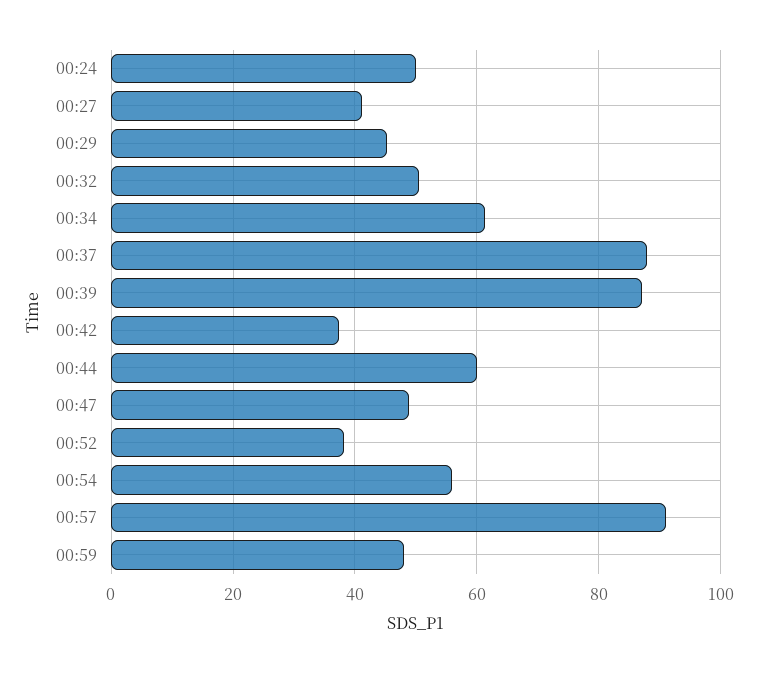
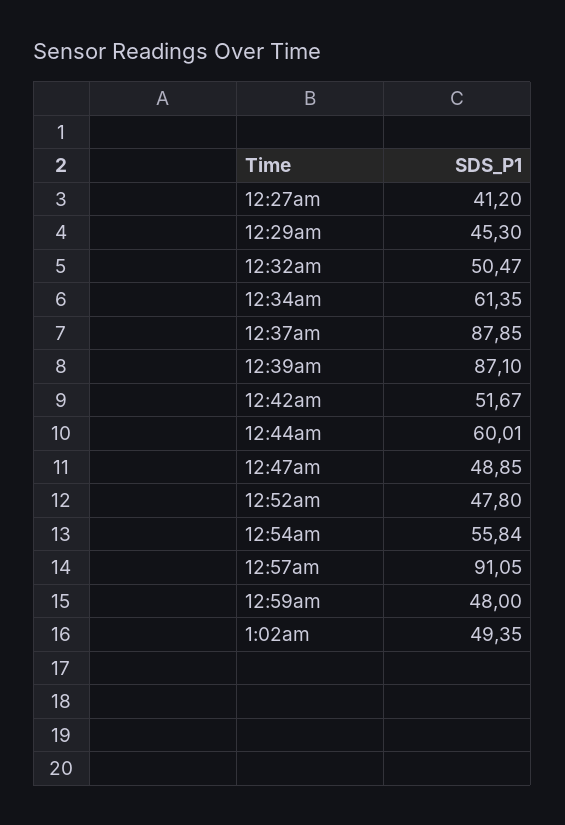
00:24: 50 -> none
00:42: 38 -> 51.67
00:52: 38 -> 47.8
1:02am: none -> 49.35

